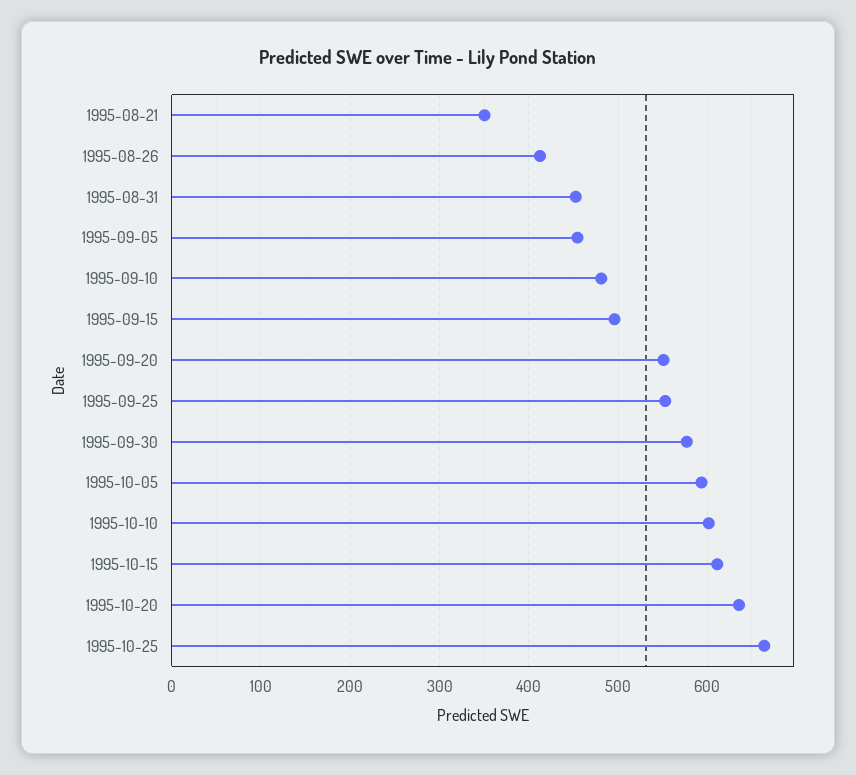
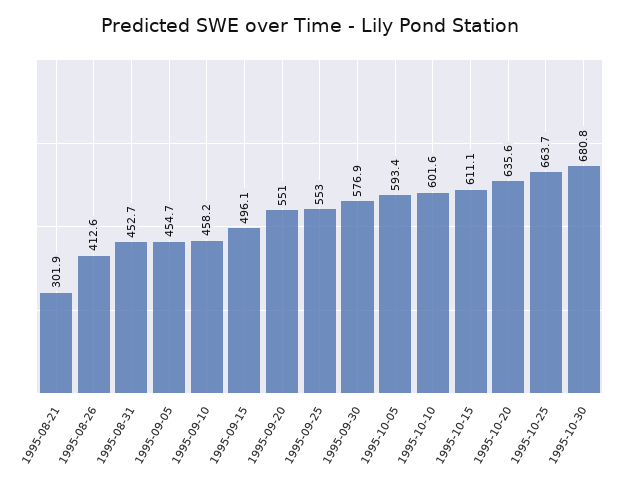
1995-08-21: 350 -> 301.9
1995-09-10: 480 -> 458.2
1995-10-30: none -> 680.8

